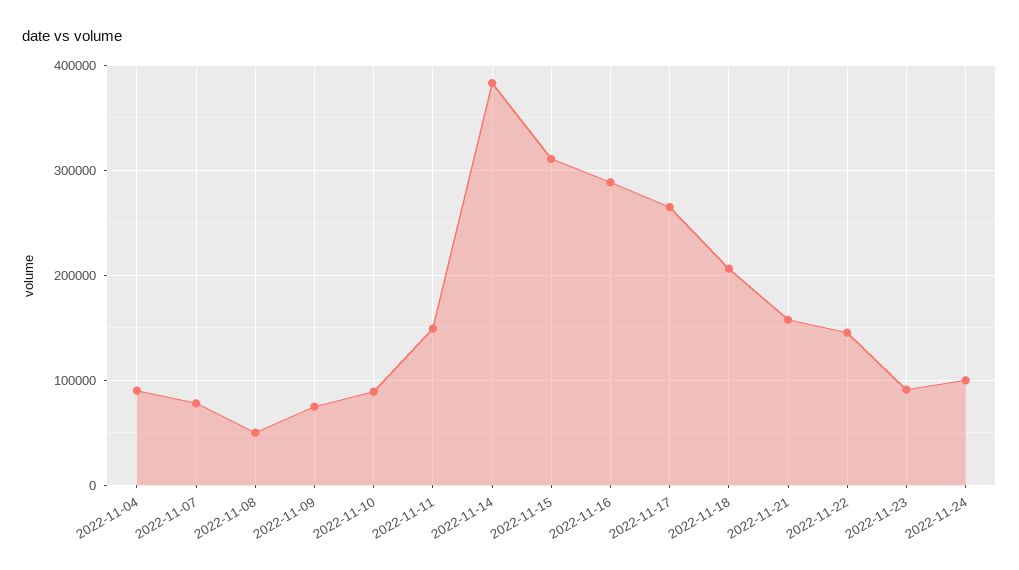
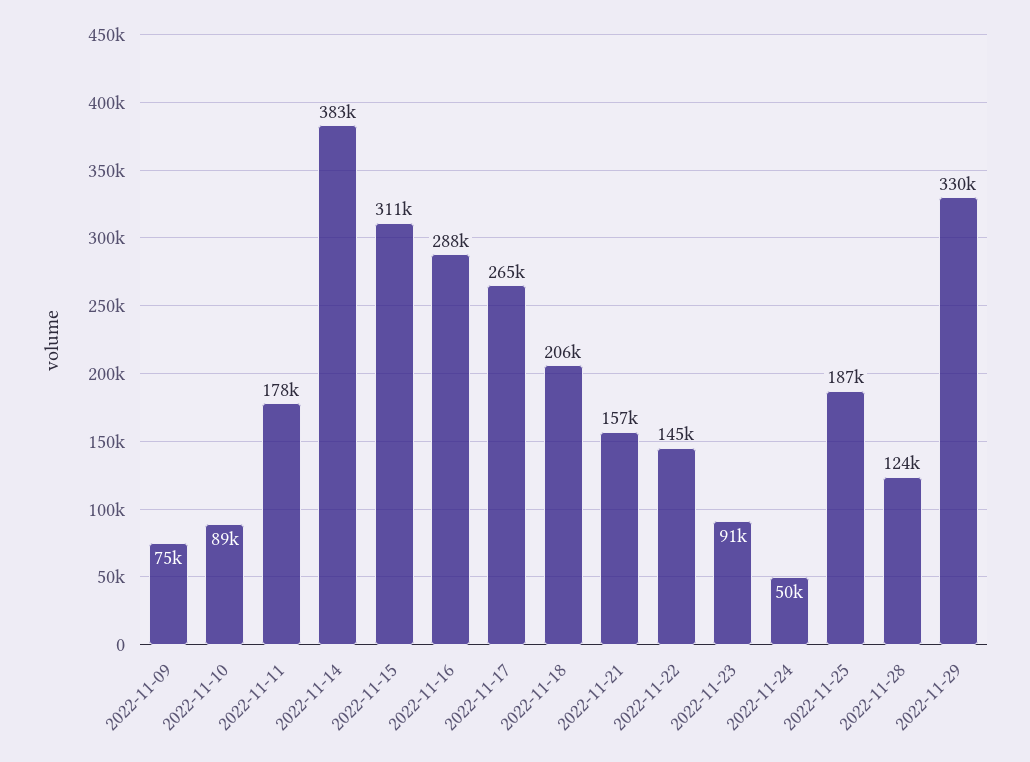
2022-11-04: 90000 -> none
2022-11-07: 80000 -> none
2022-11-08: 50000 -> none
2022-11-11: 150000 -> 178000
2022-11-24: 100000 -> 50000
2022-11-25: none -> 187000
2022-11-28: none -> 124000
2022-11-29: none -> 330000

